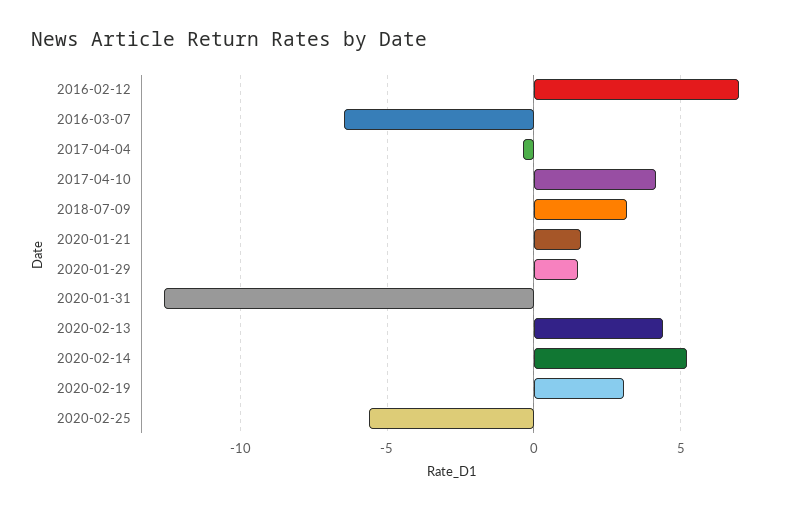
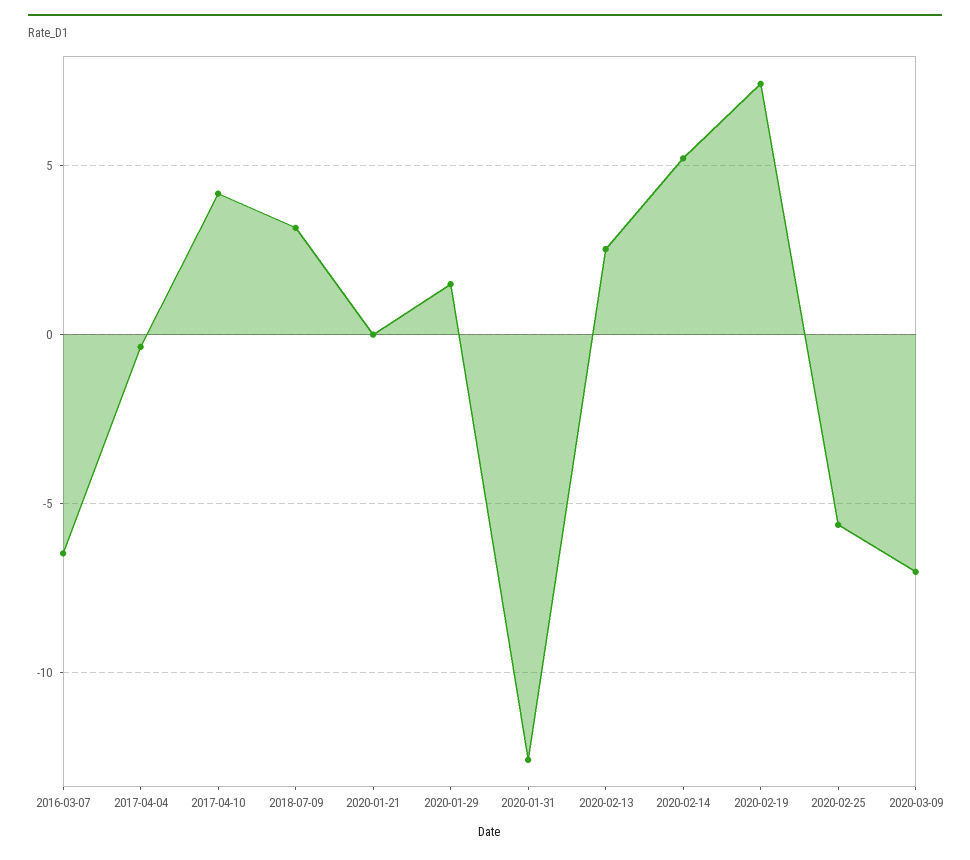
2016-02-12: 7 -> none
2020-01-21: 1.5 -> 0
2020-02-13: 4.5 -> 2.5
2020-02-19: 3 -> 7.5
2020-03-09: none -> -7

